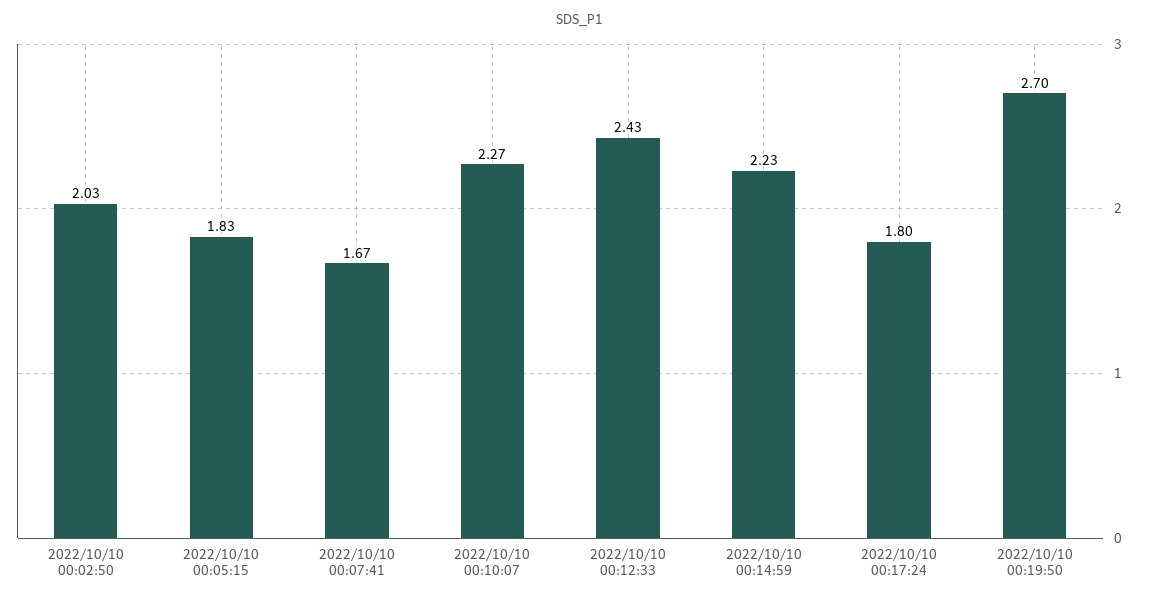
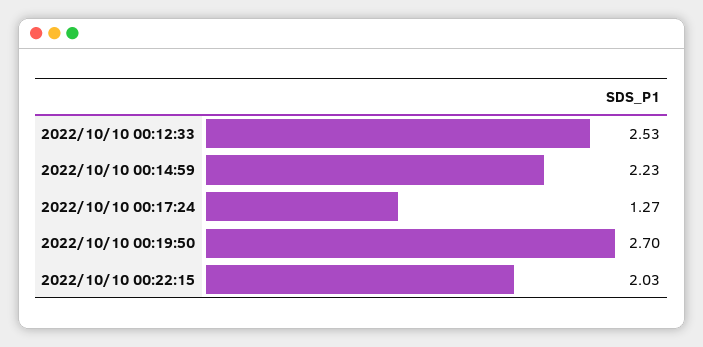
2022/10/10 00:02:50: 2.03 -> none
2022/10/10 00:05:15: 1.83 -> none
2022/10/10 00:07:41: 1.67 -> none
2022/10/10 00:10:07: 2.27 -> none
2022/10/10 00:12:33: 2.43 -> 2.53
2022/10/10 00:17:24: 1.8 -> 1.27
2022/10/10 00:22:15: none -> 2.03

